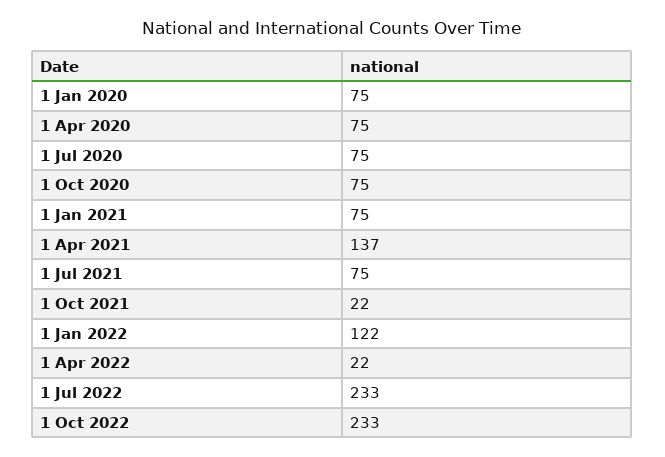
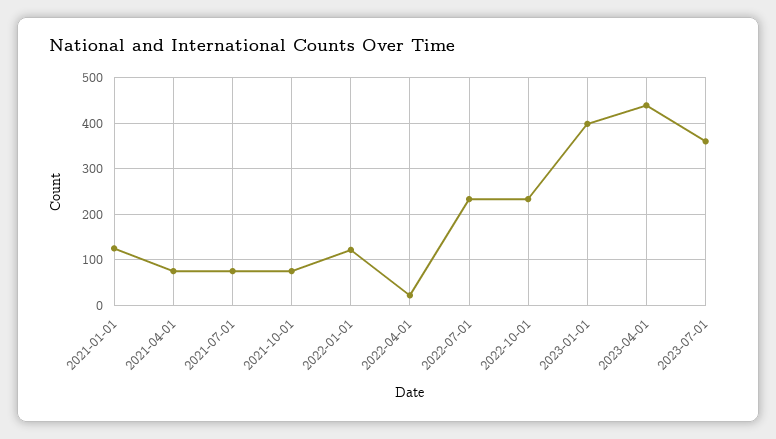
1 Jan 2020: 75 -> none
1 Apr 2020: 75 -> none
1 Jul 2020: 75 -> none
1 Oct 2020: 75 -> none
1 Jan 2021: 75 -> 120
1 Apr 2021: 137 -> 80
1 Oct 2021: 22 -> 80
2023-01-01: none -> 400
2023-04-01: none -> 440
2023-07-01: none -> 360

